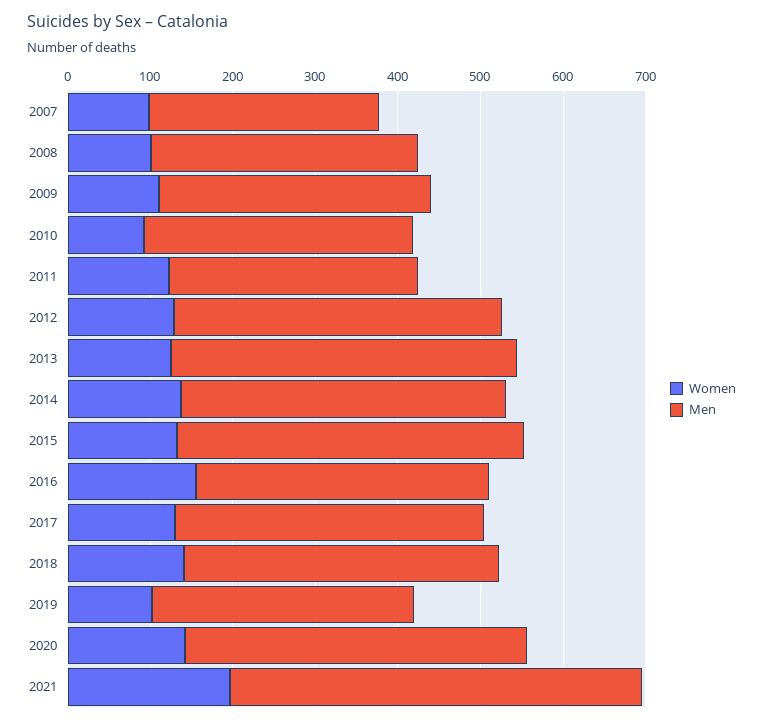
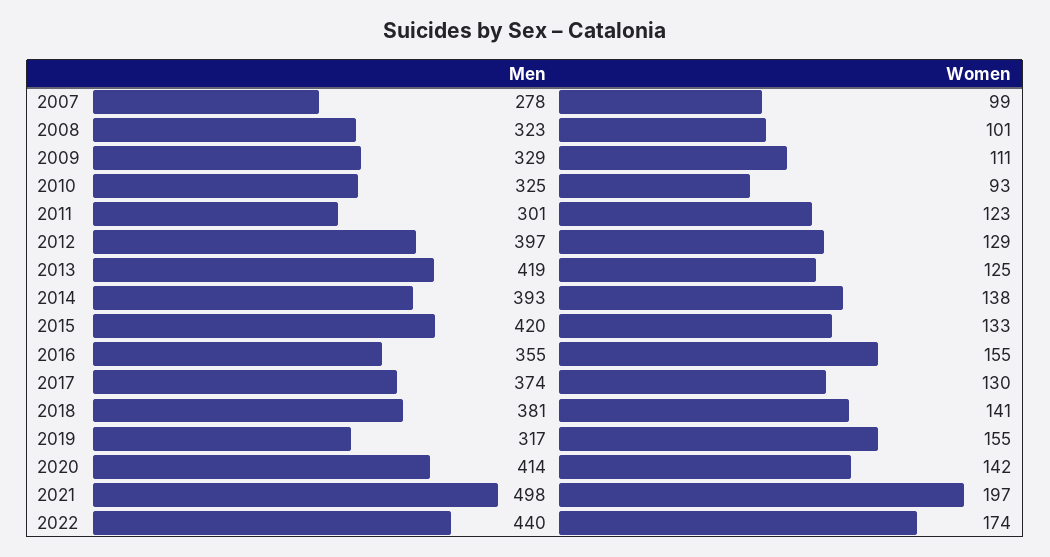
Women, 2019: 100 -> 155
Men, 2022: none -> 440
Women, 2022: none -> 174

